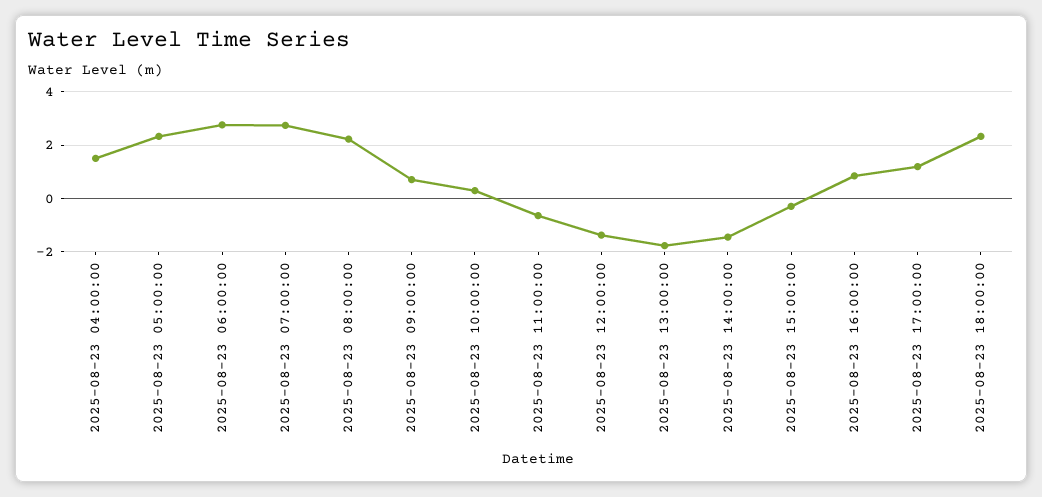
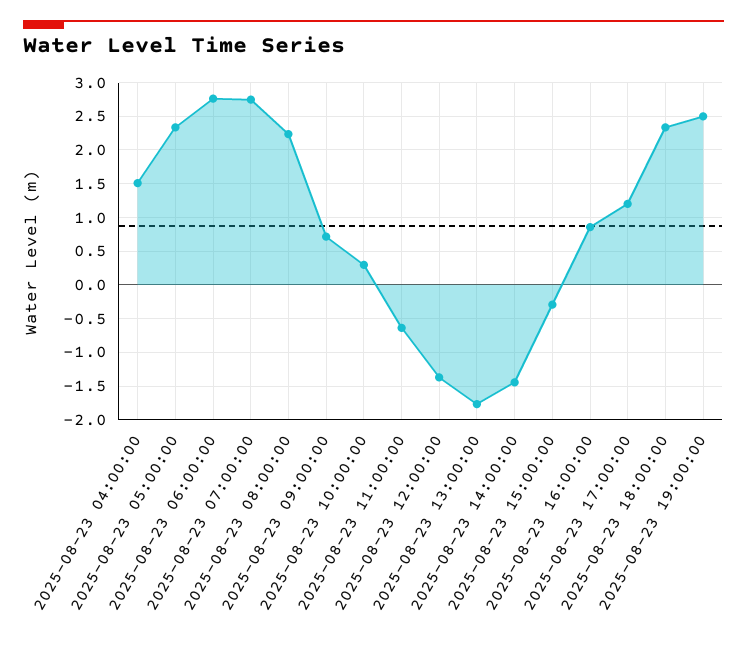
2025-08-23 19:00:00: none -> 2.5

